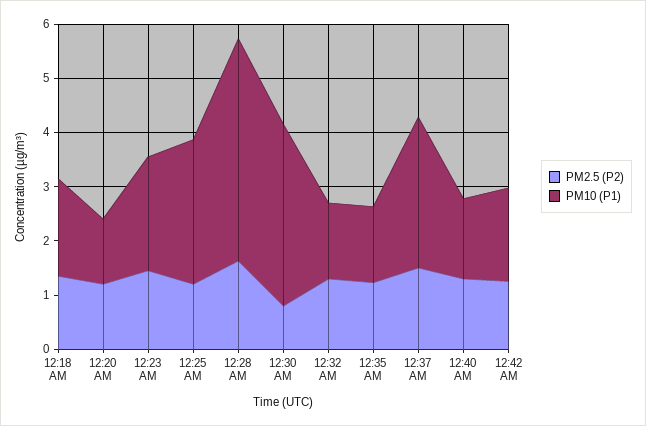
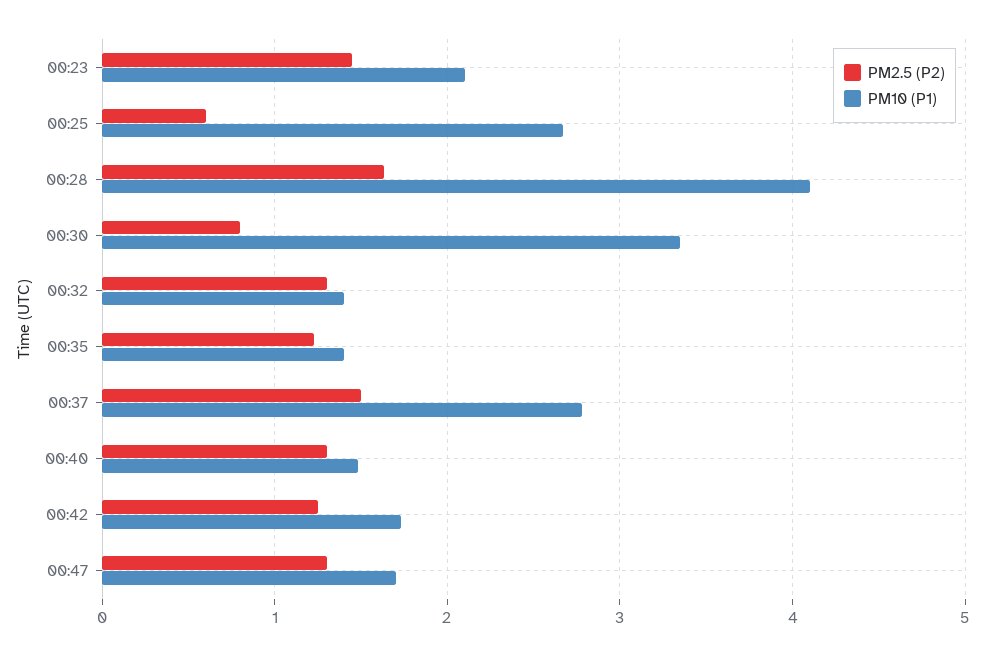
PM2.5 (P2), 12:18 AM: 1.4 -> none
PM10 (P1), 12:18 AM: 1.8 -> none
PM2.5 (P2), 12:20 AM: 1.2 -> none
PM10 (P1), 12:20 AM: 1.2 -> none
PM2.5 (P2), 12:25 AM: 1.2 -> 0.6
PM2.5 (P2), 00:47: none -> 1.3
PM10 (P1), 00:47: none -> 1.7

